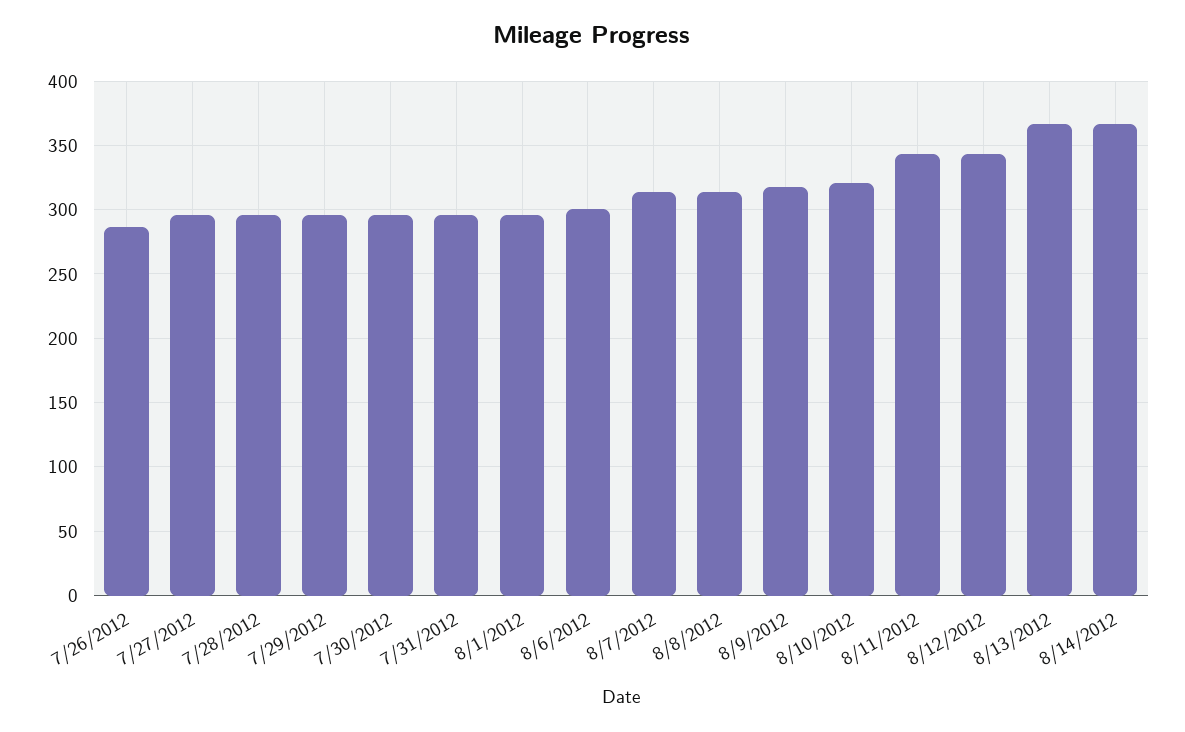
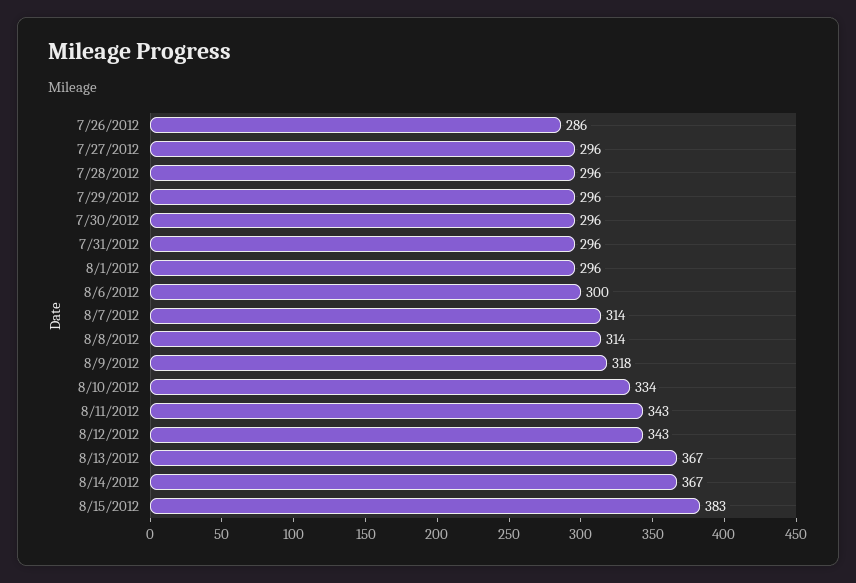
8/10/2012: 320 -> 334
8/15/2012: none -> 383

